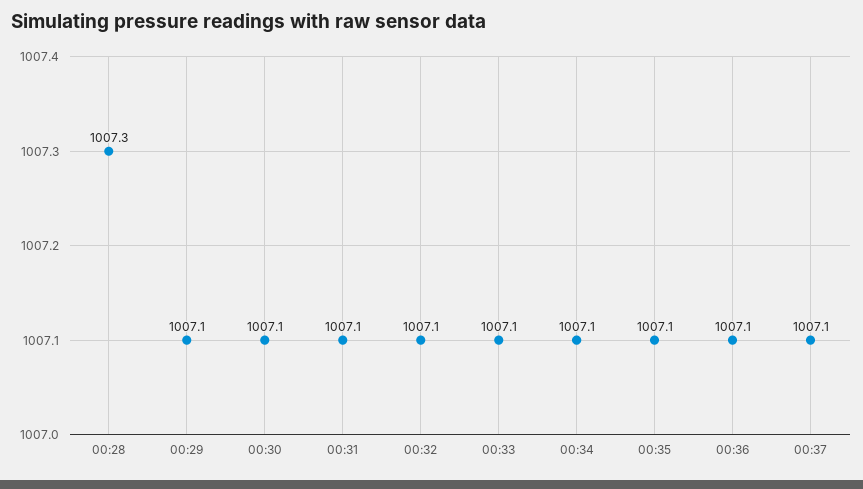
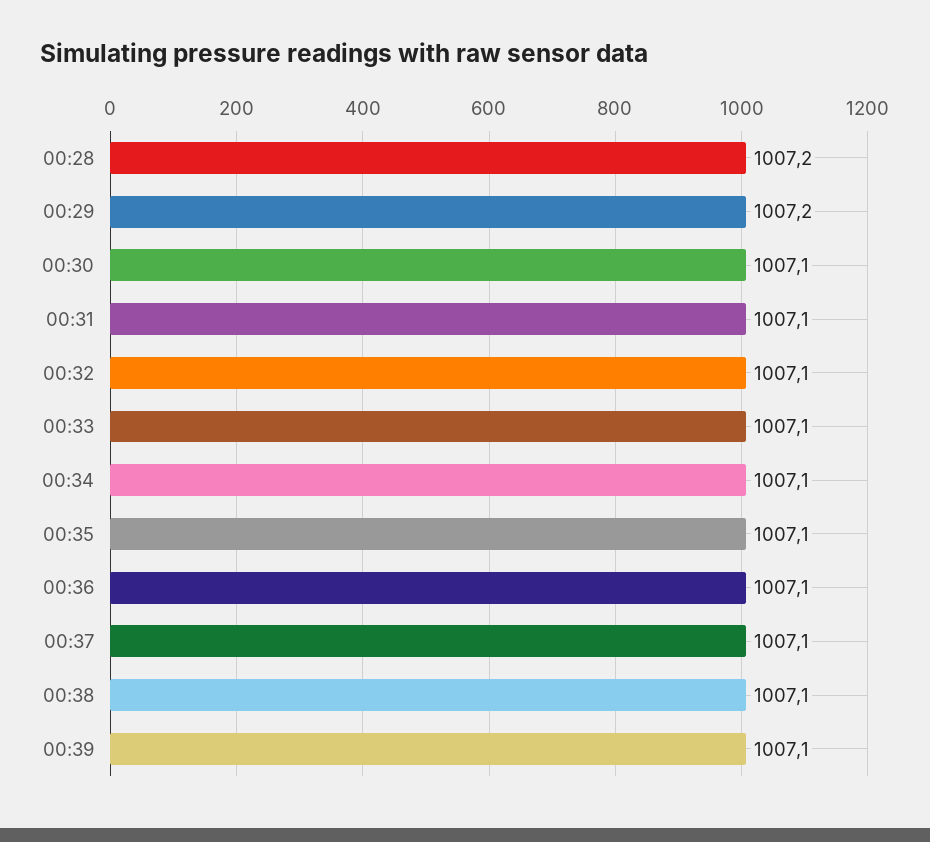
00:28: 1007.3 -> 1007.2
00:29: 1007.1 -> 1007.2
00:38: none -> 1007.1
00:39: none -> 1007.1

